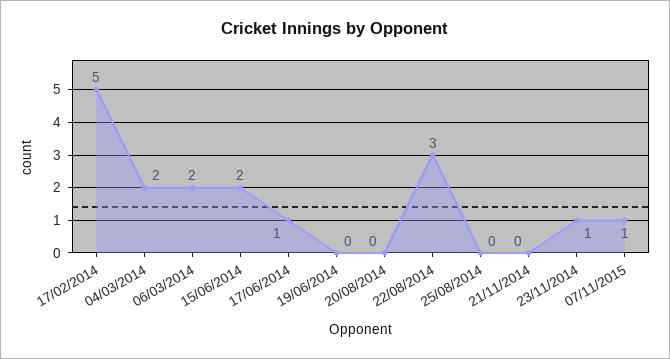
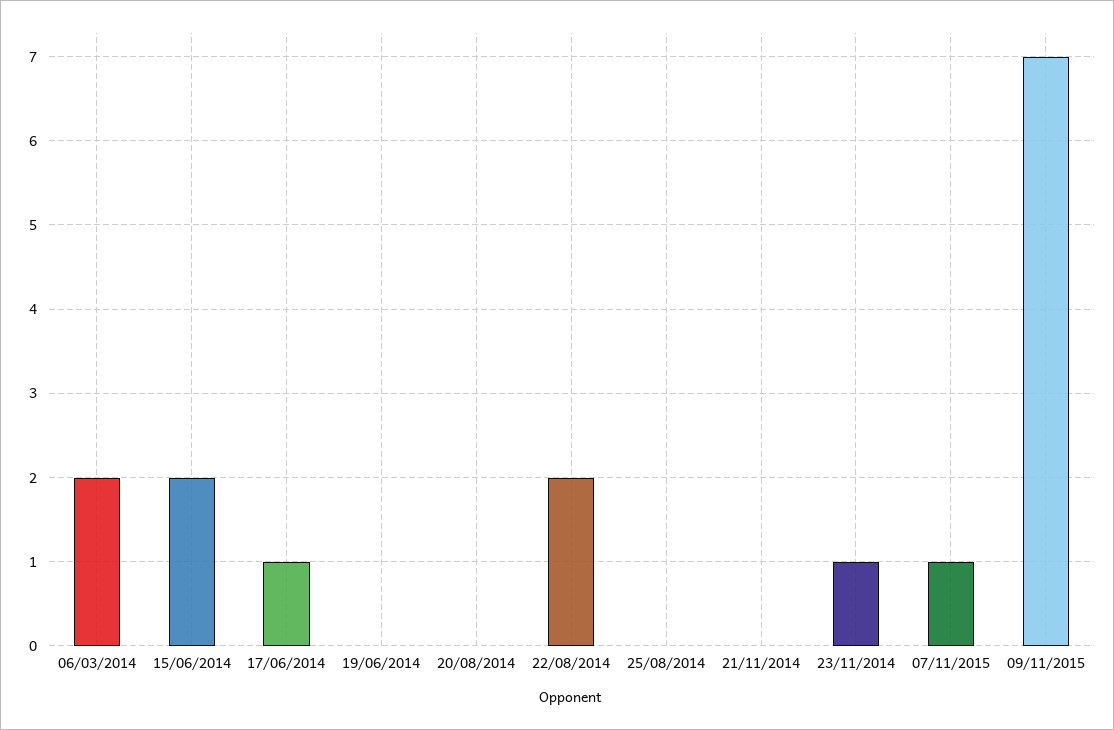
17/02/2014: 5 -> none
04/03/2014: 2 -> none
22/08/2014: 3 -> 2
09/11/2015: none -> 7

